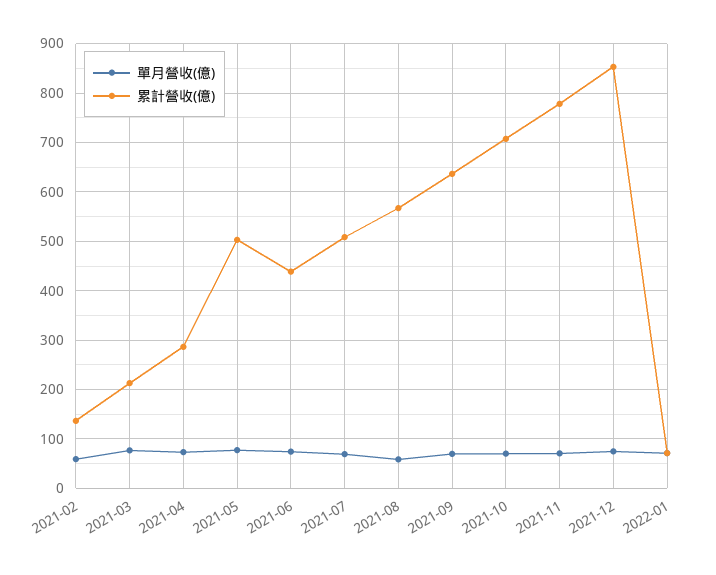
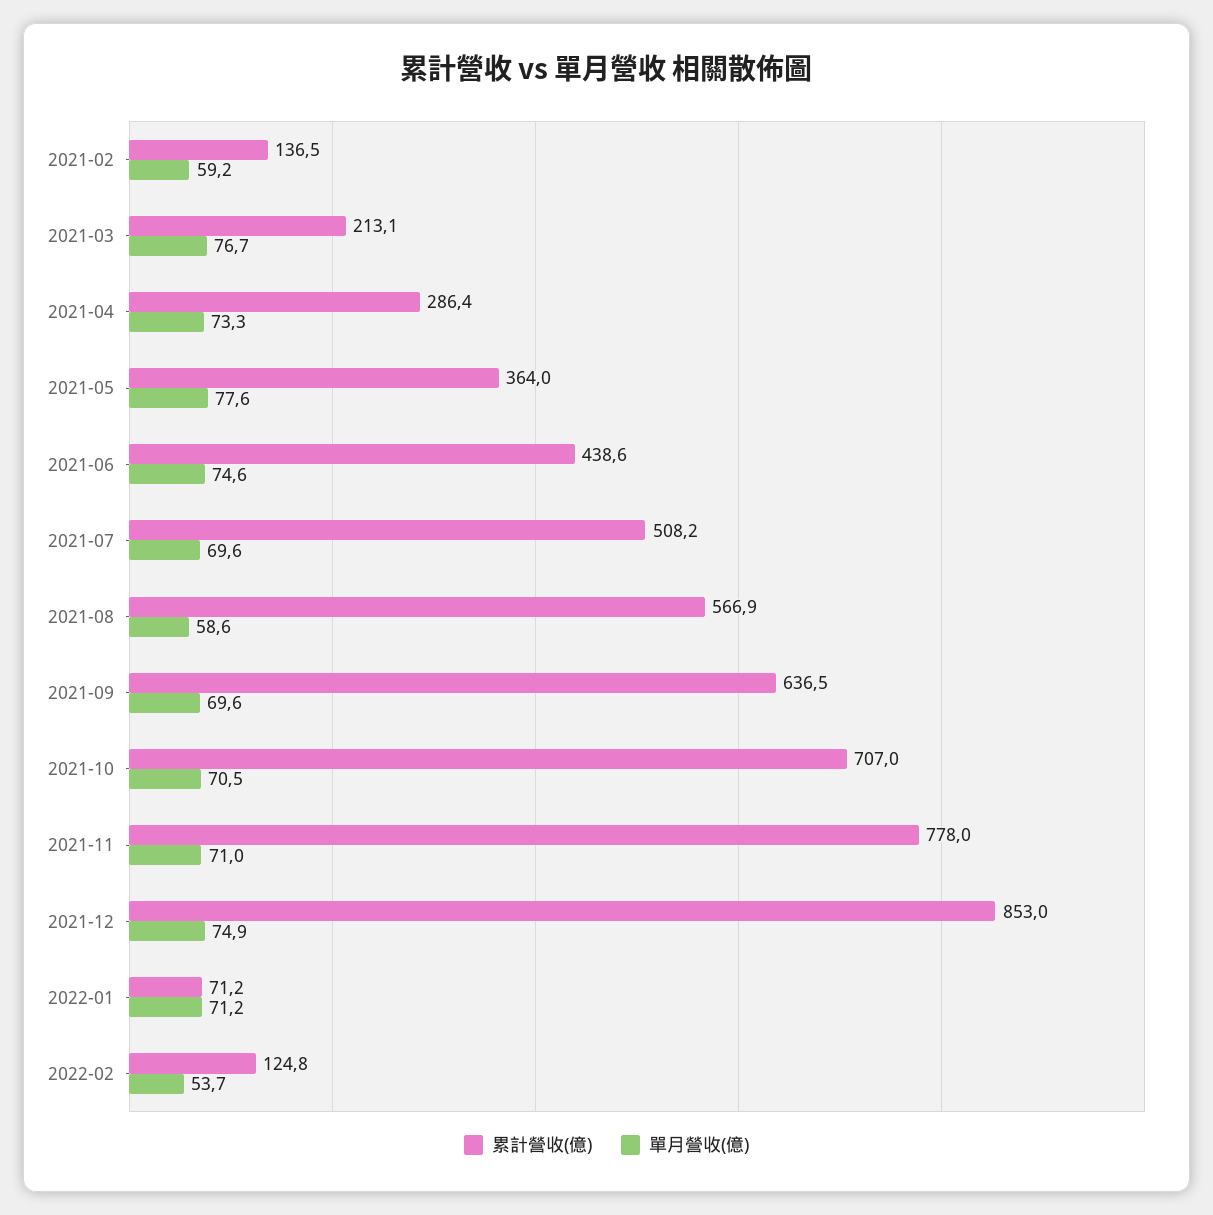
累計營收(億), 2021-05: 500 -> 364
累計營收(億), 2022-02: none -> 124.8
單月營收(億), 2022-02: none -> 53.7

